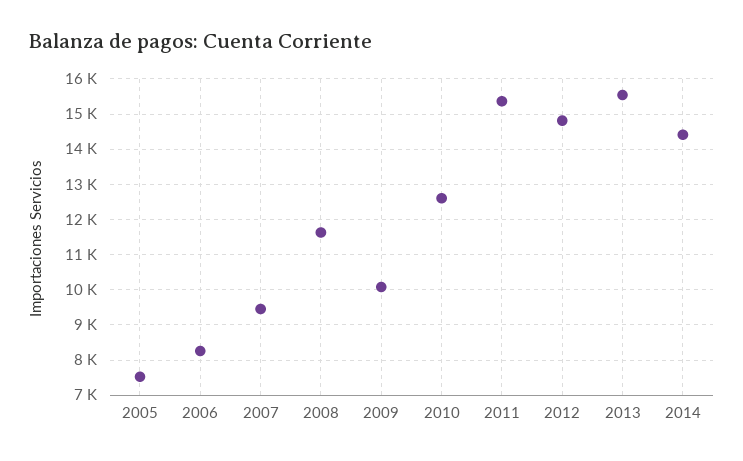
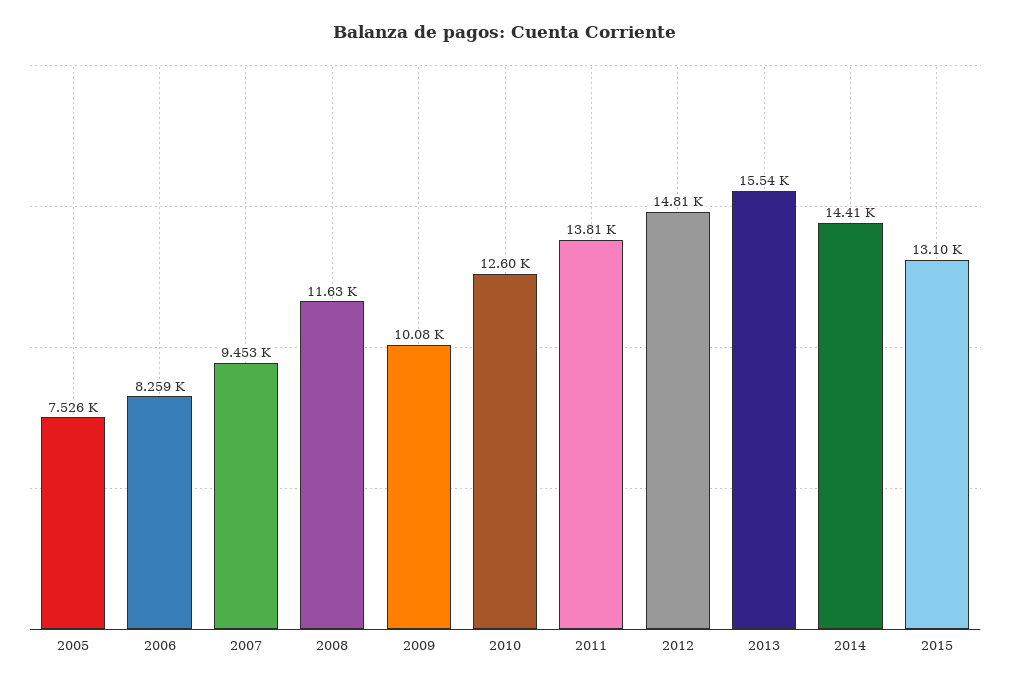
2011: 15400 -> 13810
2015: none -> 13100

